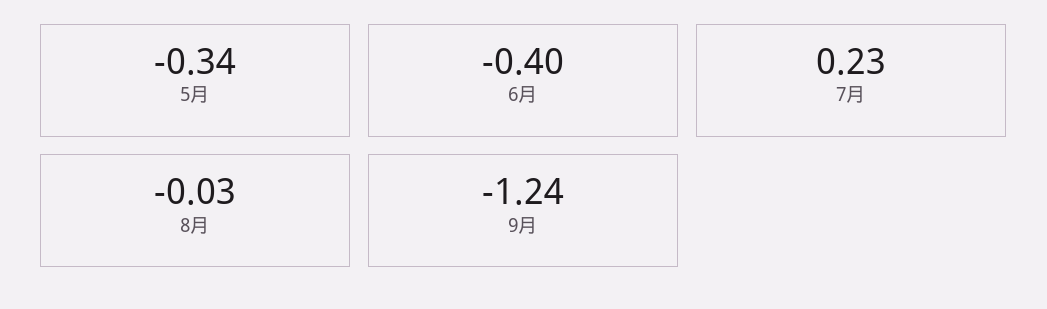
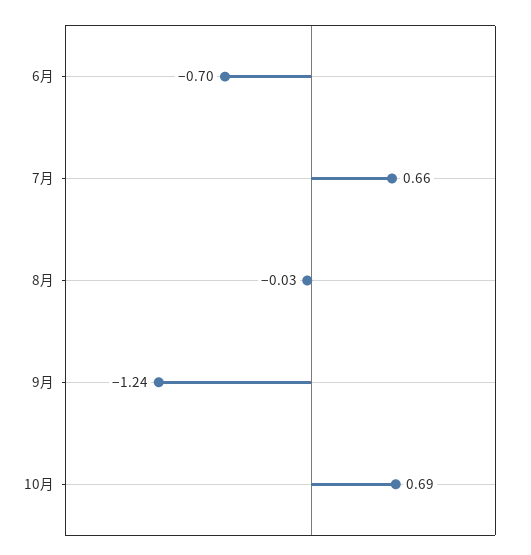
5月: -0.34 -> none
6月: -0.4 -> -0.7
7月: 0.23 -> 0.66
10月: none -> 0.69

